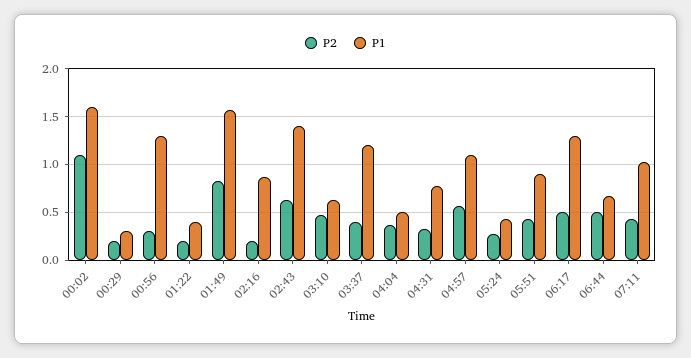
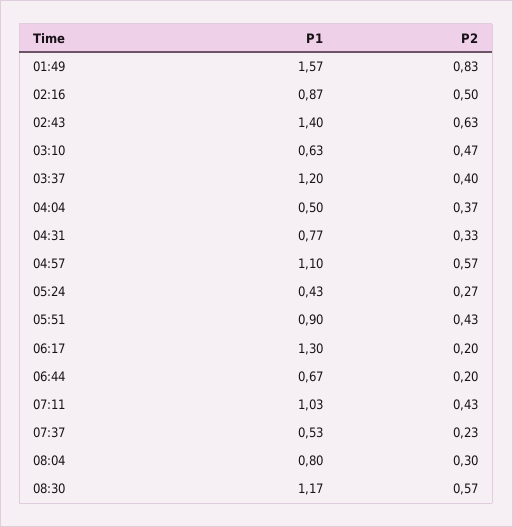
P2, 00:02: 1.1 -> none
P1, 00:02: 1.6 -> none
P2, 00:29: 0.2 -> none
P1, 00:29: 0.3 -> none
P2, 00:56: 0.3 -> none
P1, 00:56: 1.3 -> none
P2, 01:22: 0.2 -> none
P1, 01:22: 0.4 -> none
P2, 02:16: 0.2 -> 0.5
P2, 06:17: 0.5 -> 0.2
P2, 06:44: 0.5 -> 0.2
P1, 07:37: none -> 0.53
P2, 07:37: none -> 0.23
P1, 08:04: none -> 0.8
P2, 08:04: none -> 0.3
P1, 08:30: none -> 1.17
P2, 08:30: none -> 0.57

